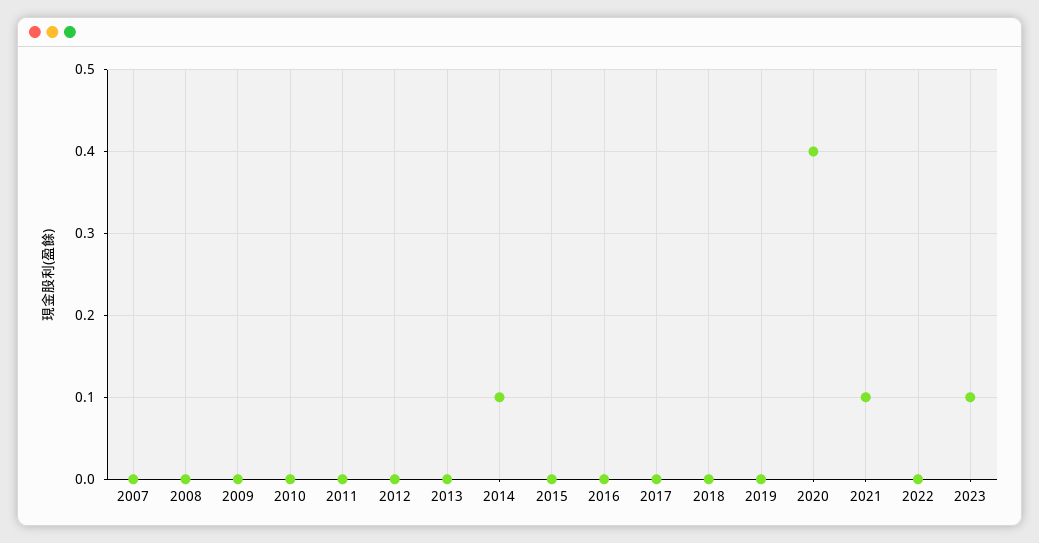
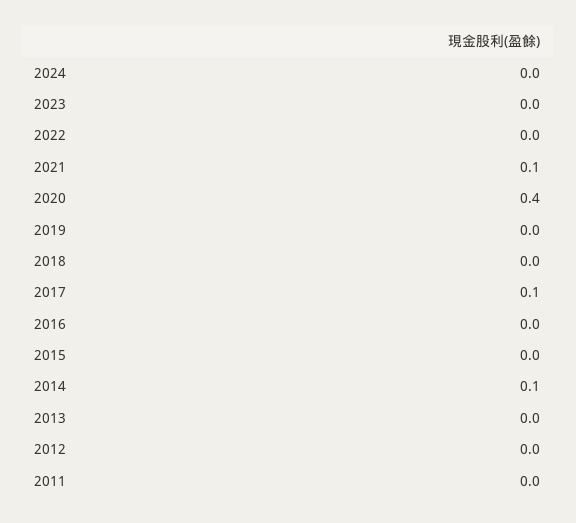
2007: 0 -> none
2008: 0 -> none
2009: 0 -> none
2010: 0 -> none
2017: 0 -> 0.1
2023: 0.1 -> 0
2024: none -> 0

